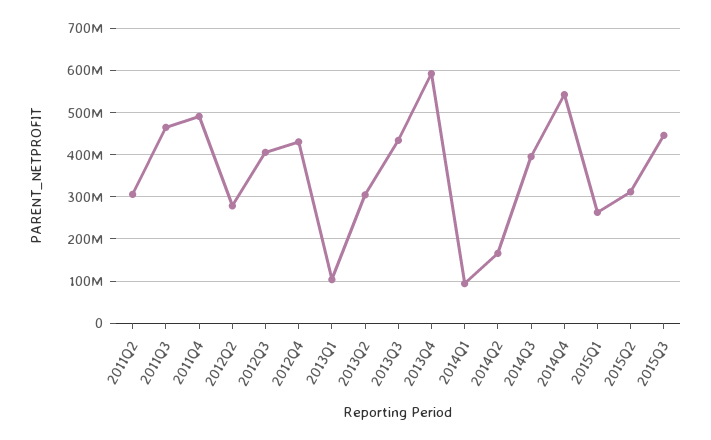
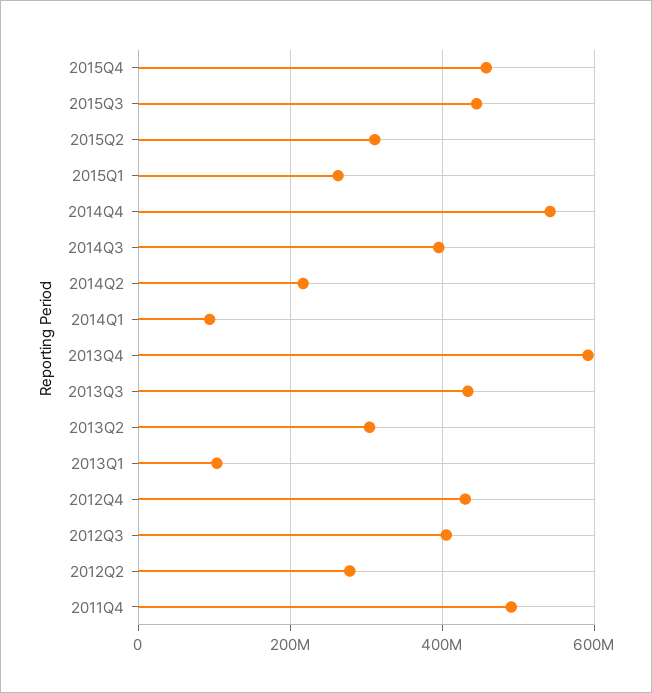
2011Q2: 300000000 -> none
2011Q3: 460000000 -> none
2014Q2: 160000000 -> 220000000
2015Q4: none -> 460000000

